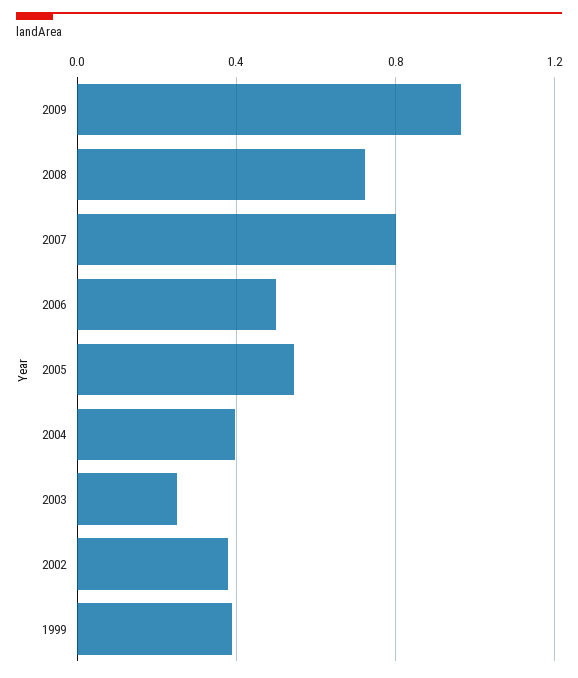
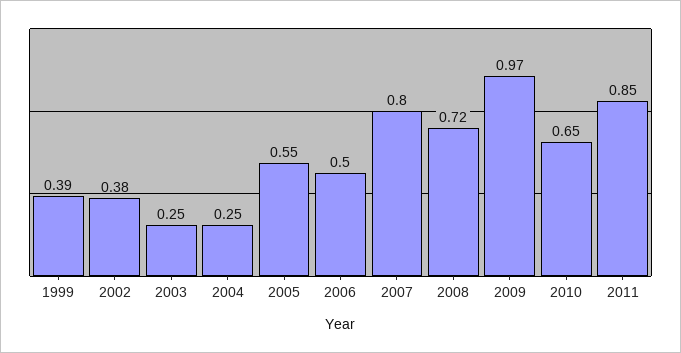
2004: 0.4 -> 0.25
2010: none -> 0.65
2011: none -> 0.85

